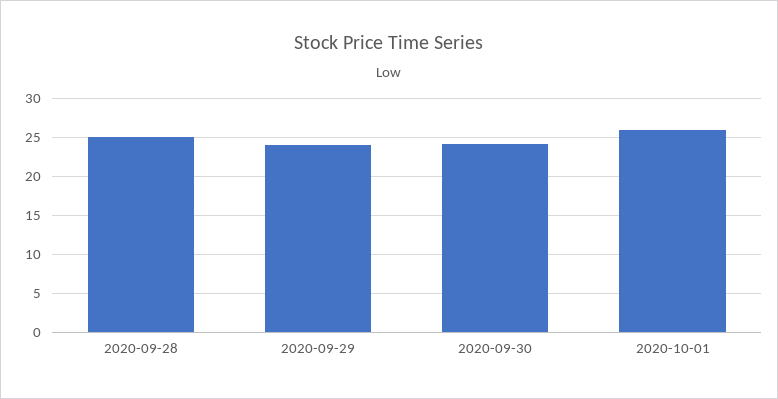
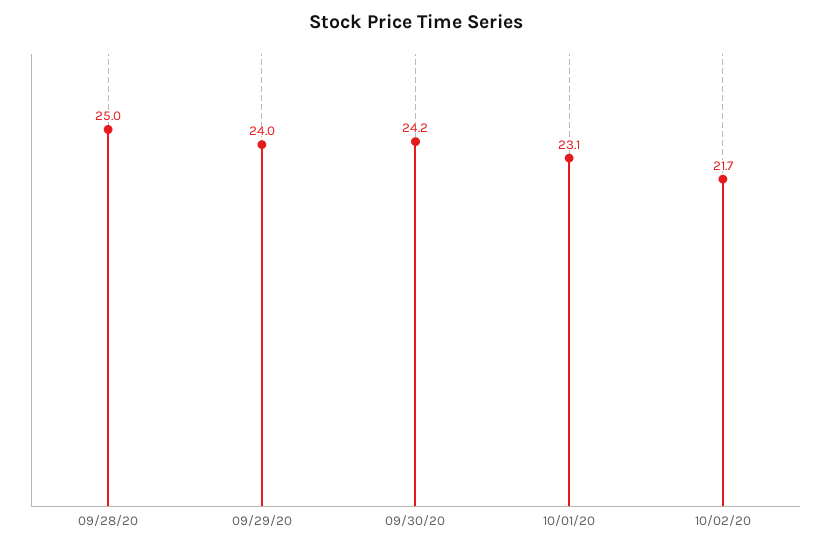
2020-10-01: 26 -> 23.1
10/02/20: none -> 21.7

